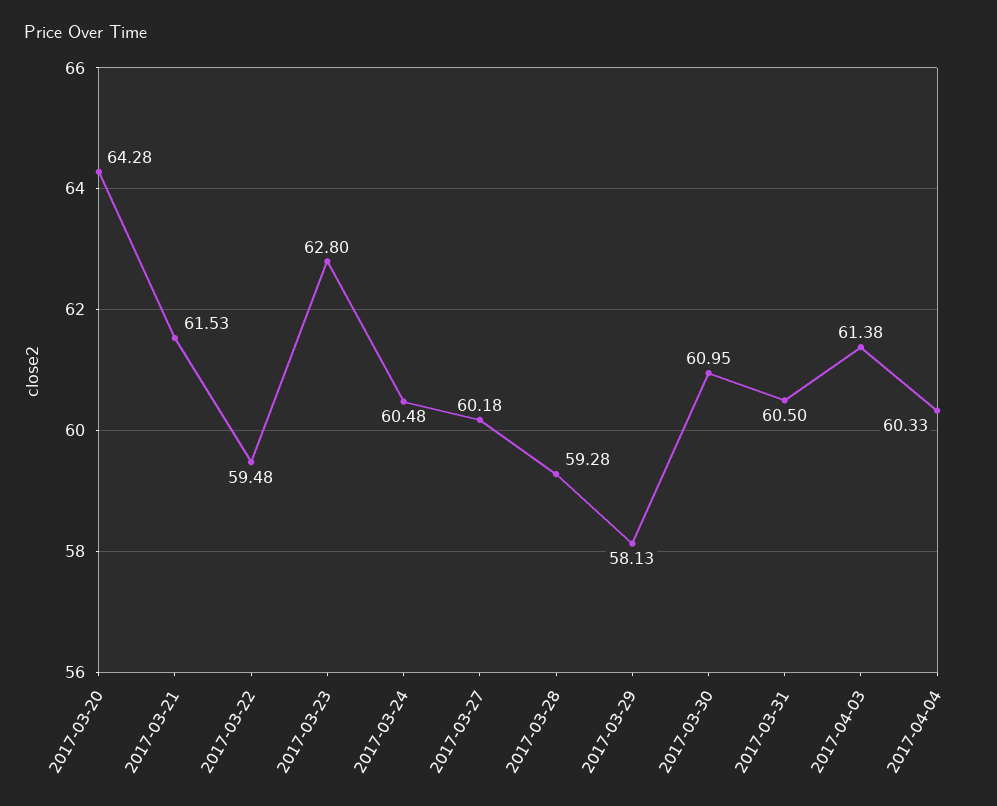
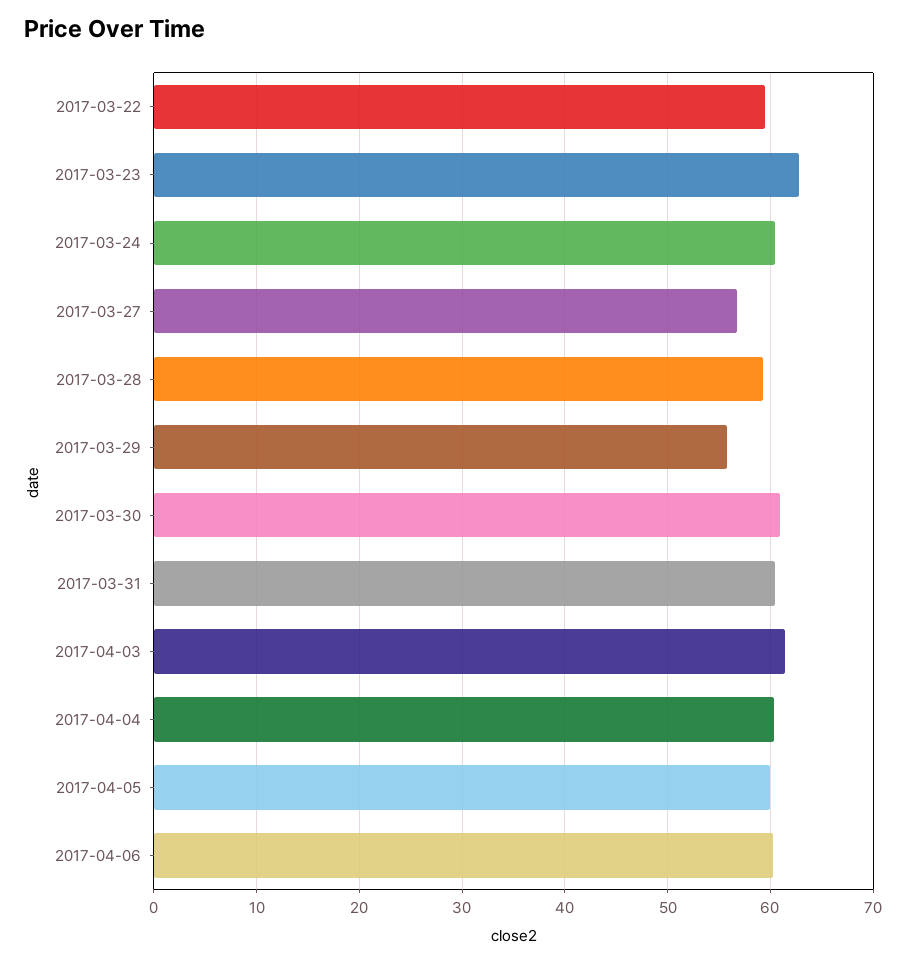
2017-03-20: 64.28 -> none
2017-03-21: 61.53 -> none
2017-03-27: 60.18 -> 57
2017-03-29: 58.13 -> 56
2017-04-05: none -> 60
2017-04-06: none -> 60

